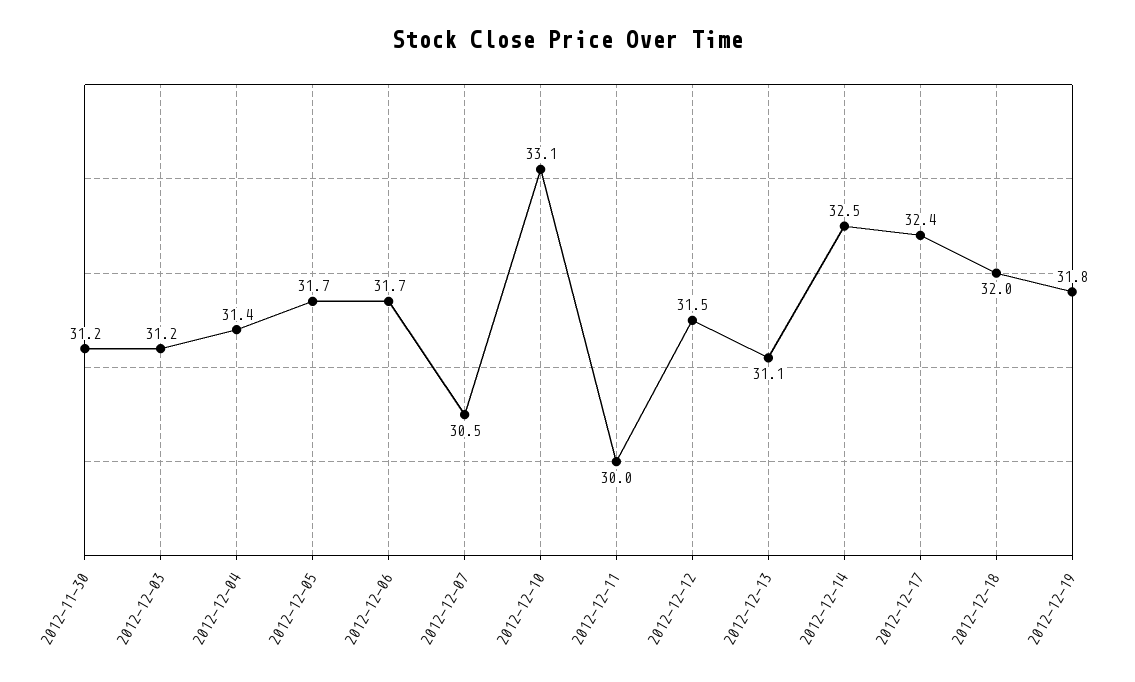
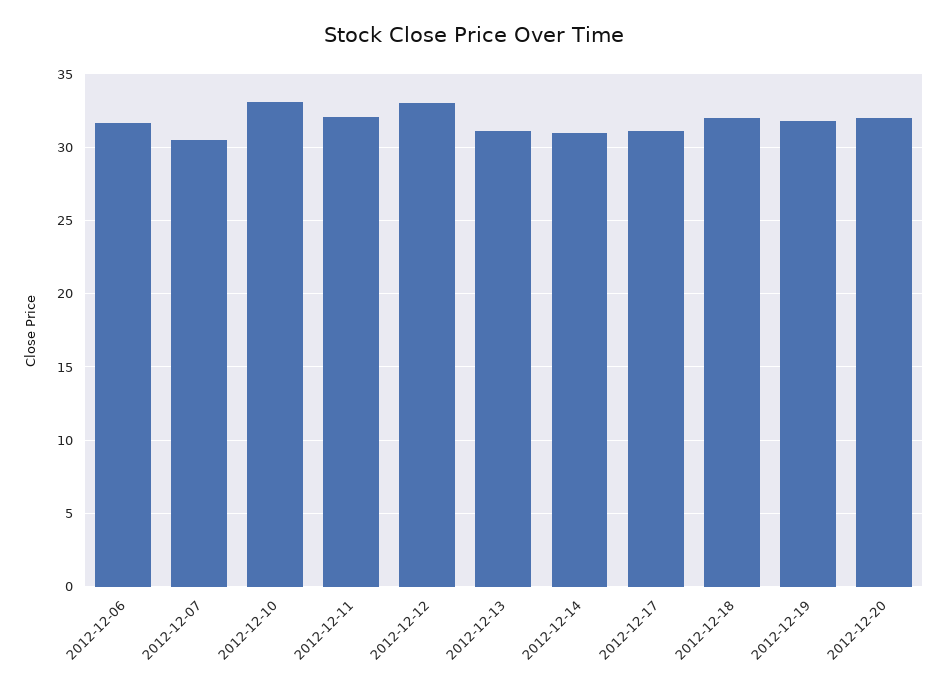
2012-11-30: 31.2 -> none
2012-12-03: 31.2 -> none
2012-12-04: 31.4 -> none
2012-12-05: 31.7 -> none
2012-12-11: 30 -> 32
2012-12-12: 31.5 -> 33
2012-12-14: 32.5 -> 31
2012-12-17: 32.4 -> 31
2012-12-20: none -> 32

